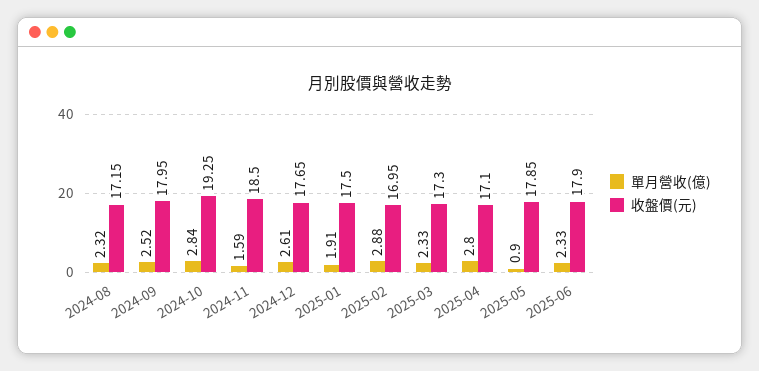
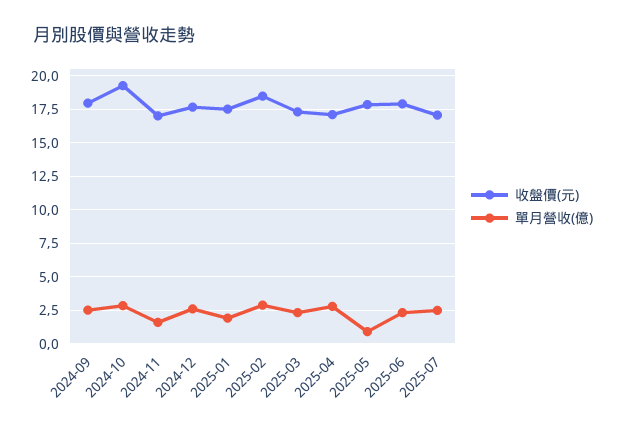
單月營收(億), 2024-08: 2.32 -> none
收盤價(元), 2024-08: 17.15 -> none
收盤價(元), 2024-11: 18.5 -> 17
收盤價(元), 2025-02: 16.95 -> 18.5
收盤價(元), 2025-07: none -> 17
單月營收(億), 2025-07: none -> 2.5

